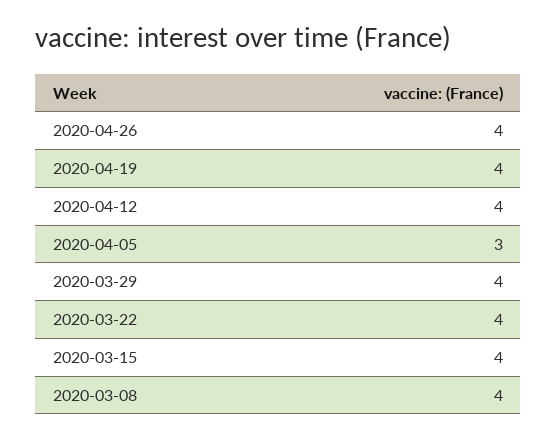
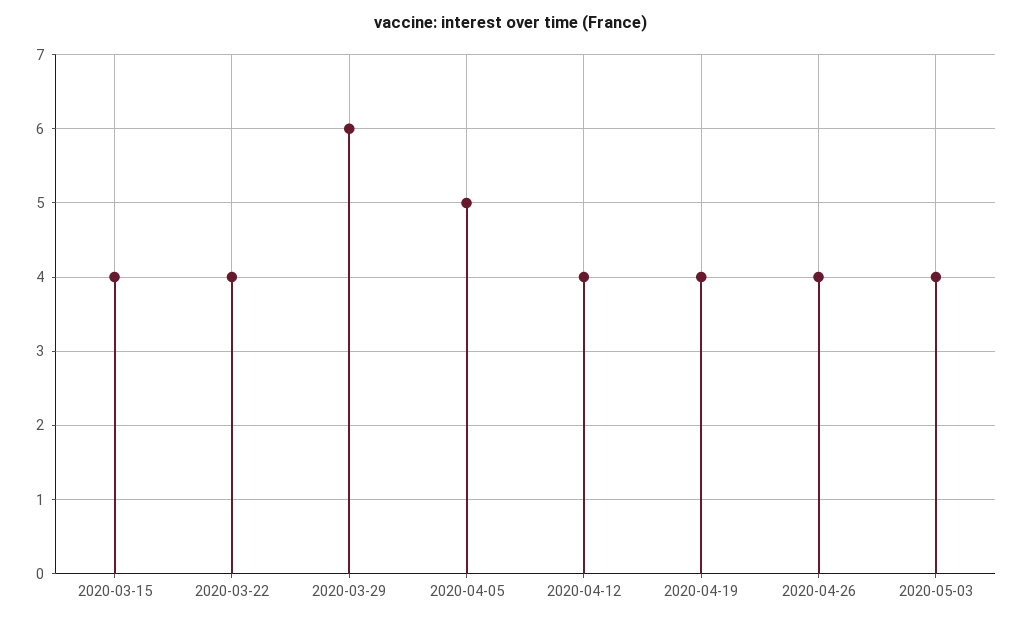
2020-04-05: 3 -> 5
2020-03-29: 4 -> 6
2020-03-08: 4 -> none
2020-05-03: none -> 4

